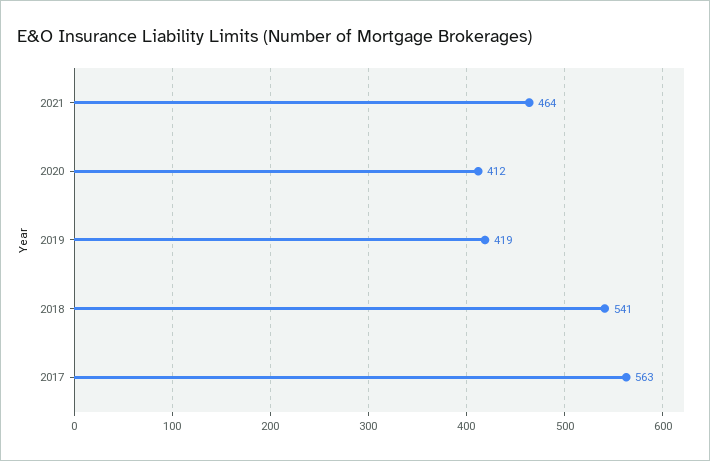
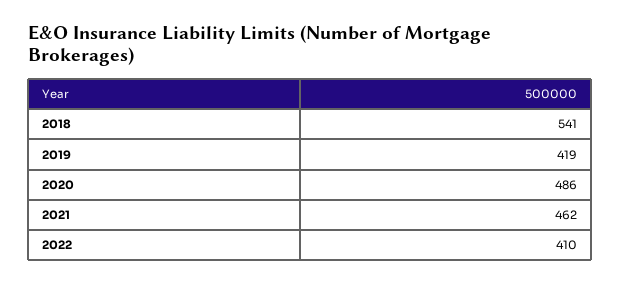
2021: 464 -> 462
2020: 412 -> 486
2017: 563 -> none
2022: none -> 410

